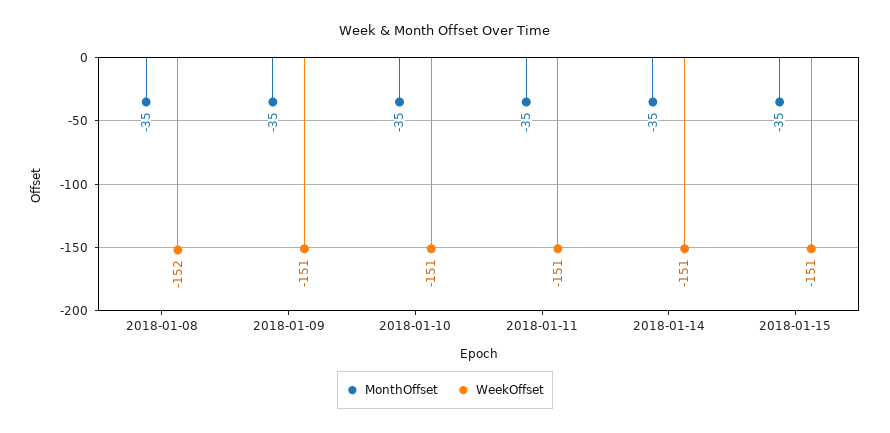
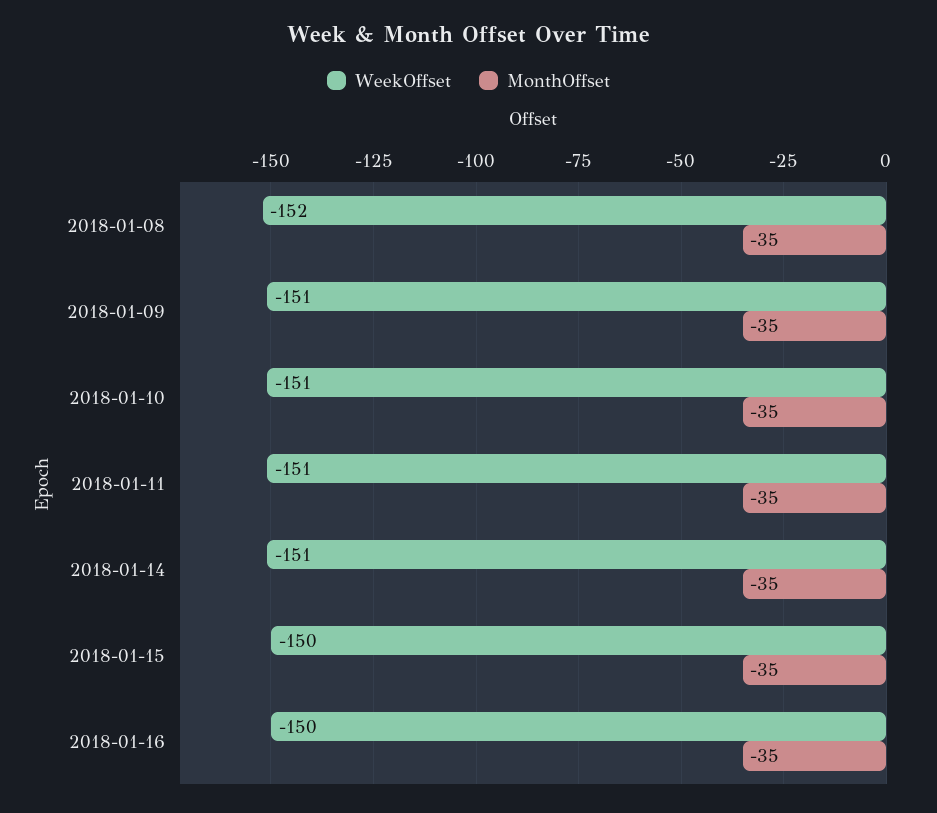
WeekOffset, 2018-01-15: -151 -> -150
WeekOffset, 2018-01-16: none -> -150
MonthOffset, 2018-01-16: none -> -35

